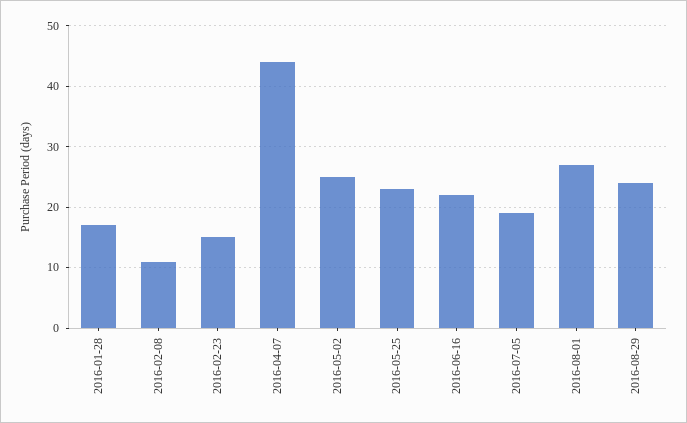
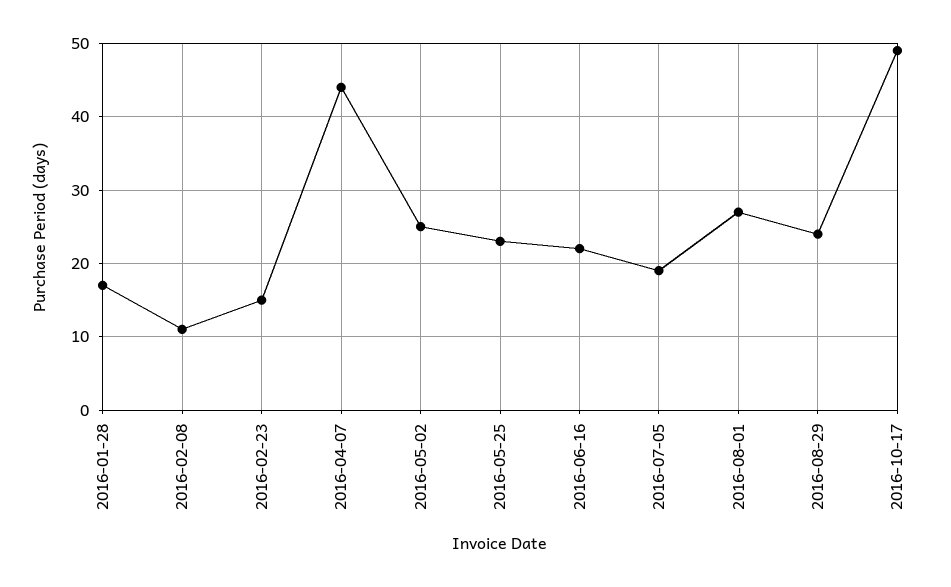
2016-10-17: none -> 49

